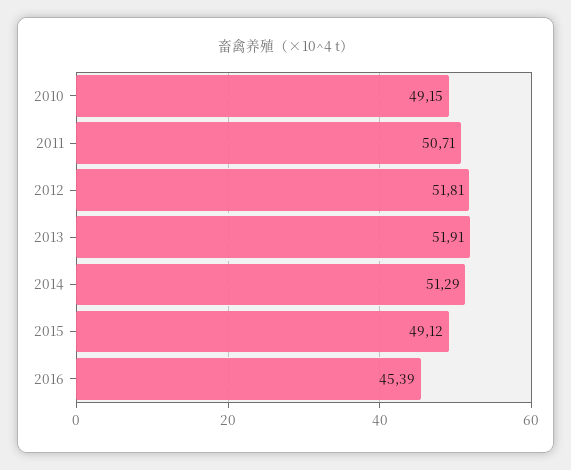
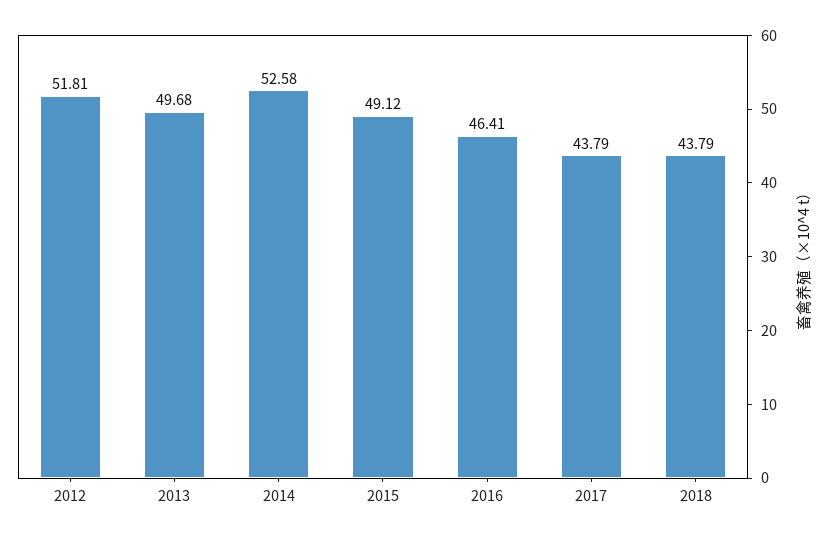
2010: 49.15 -> none
2011: 50.71 -> none
2013: 51.91 -> 49.68
2014: 51.29 -> 52.58
2016: 45.39 -> 46.41
2017: none -> 43.79
2018: none -> 43.79

